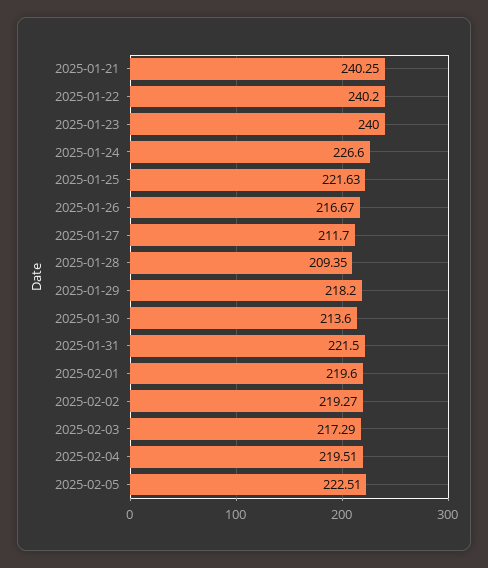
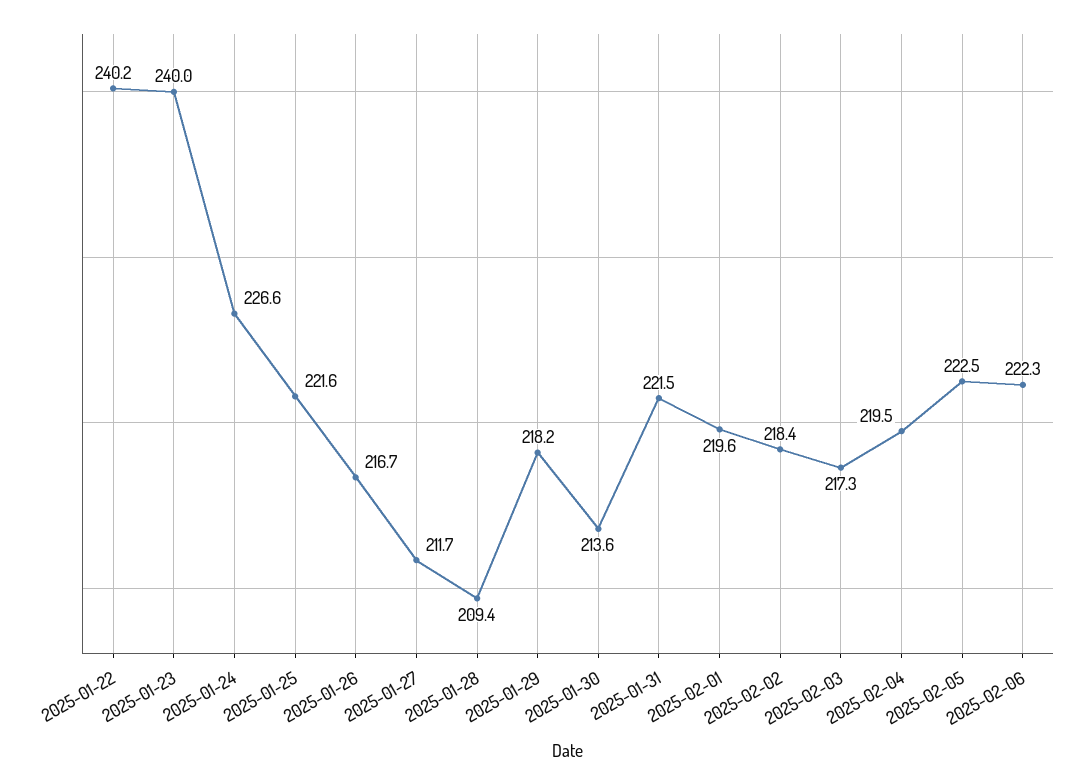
2025-01-21: 240.25 -> none
2025-02-02: 219.27 -> 218.4
2025-02-06: none -> 222.3

